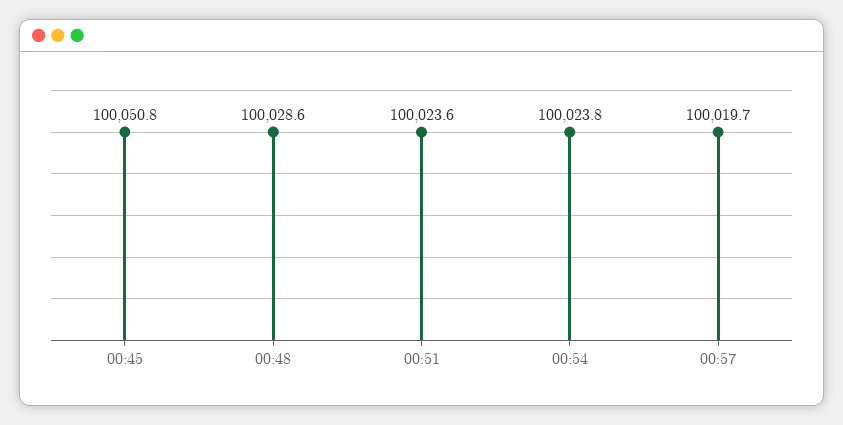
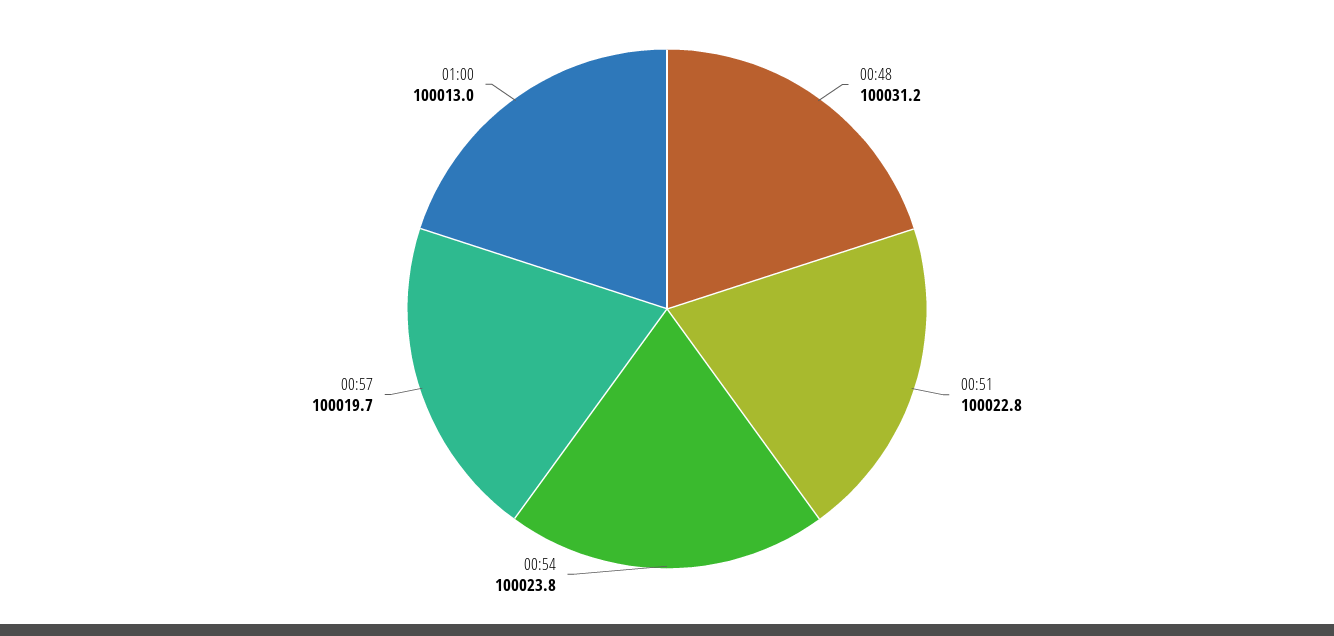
00:45: 100050.8 -> none
00:48: 100028.6 -> 100031.2
00:51: 100023.6 -> 100022.8
01:00: none -> 100013

